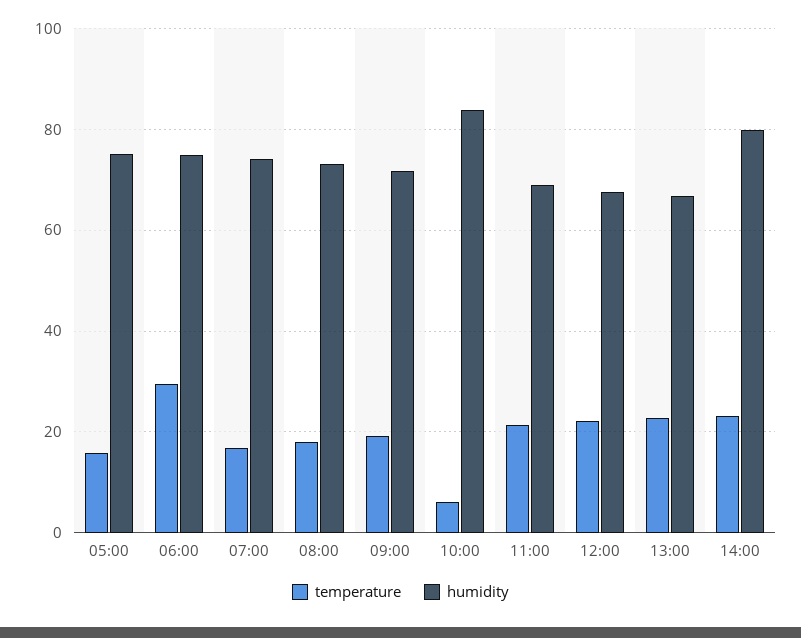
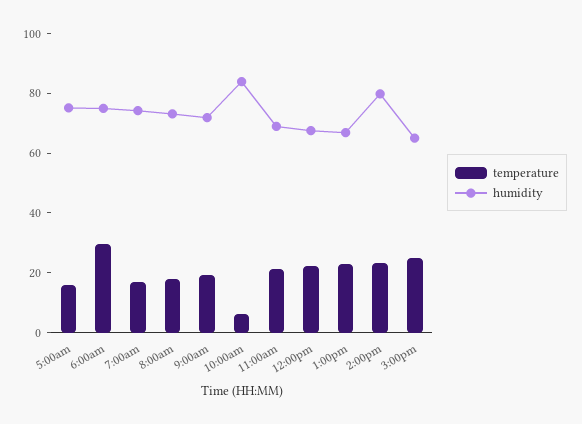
temperature, 3:00pm: none -> 25
humidity, 3:00pm: none -> 65

